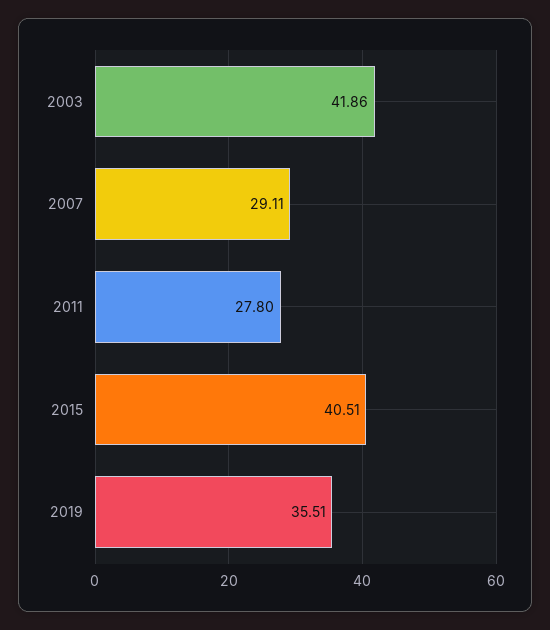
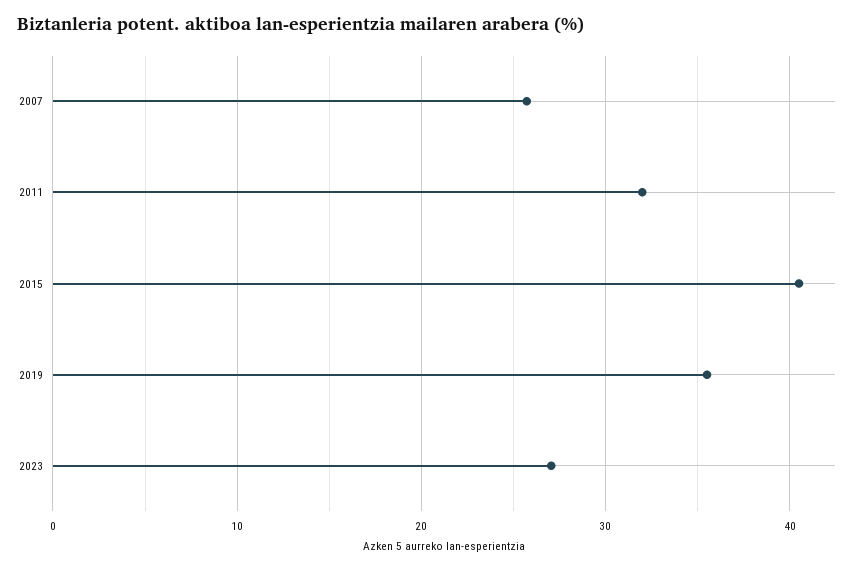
2003: 41.86 -> none
2007: 29.11 -> 26
2011: 27.8 -> 32
2023: none -> 27

